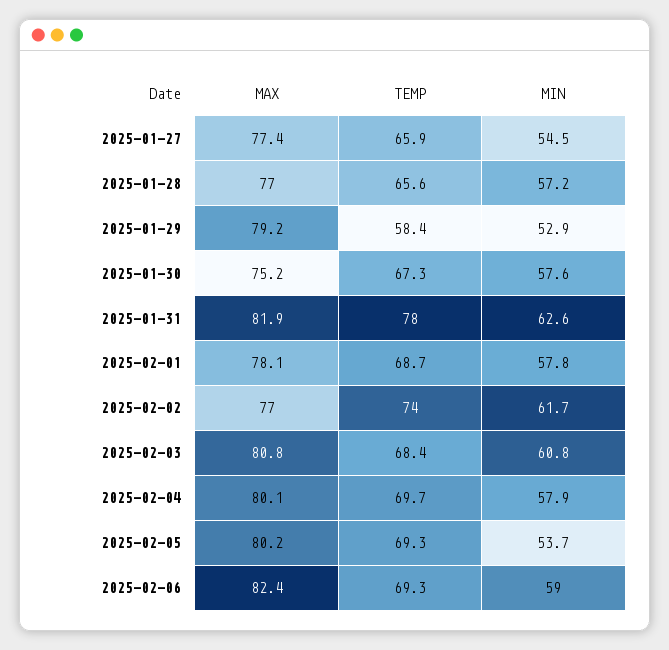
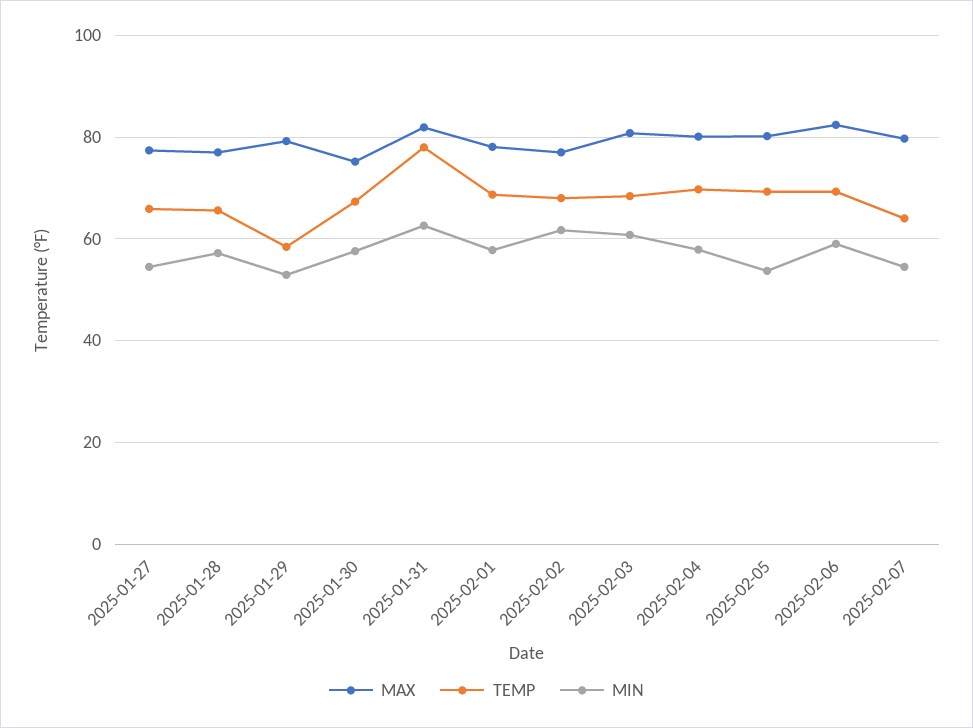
TEMP, 2025-02-02: 74 -> 68
MAX, 2025-02-07: none -> 80
TEMP, 2025-02-07: none -> 64
MIN, 2025-02-07: none -> 54

